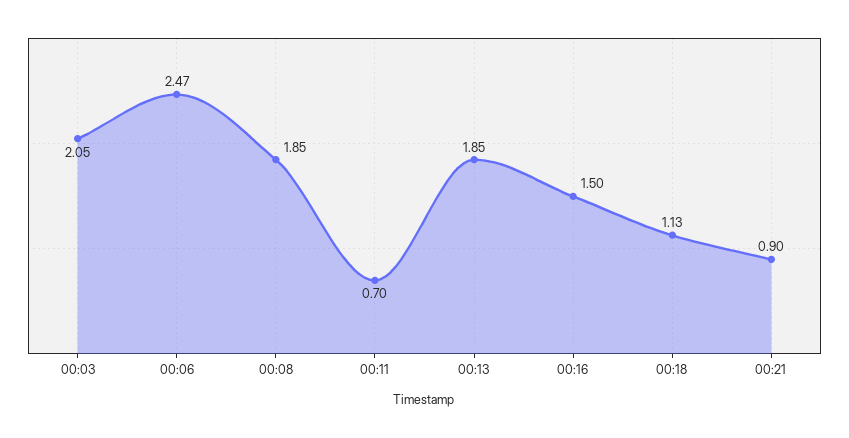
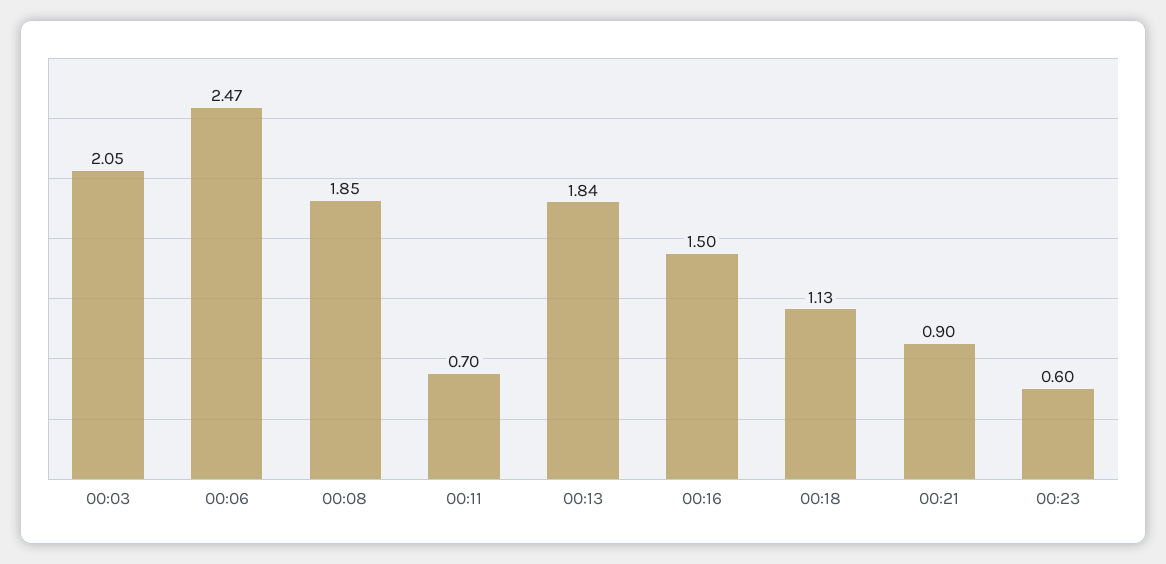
00:13: 1.85 -> 1.84
00:23: none -> 0.6

